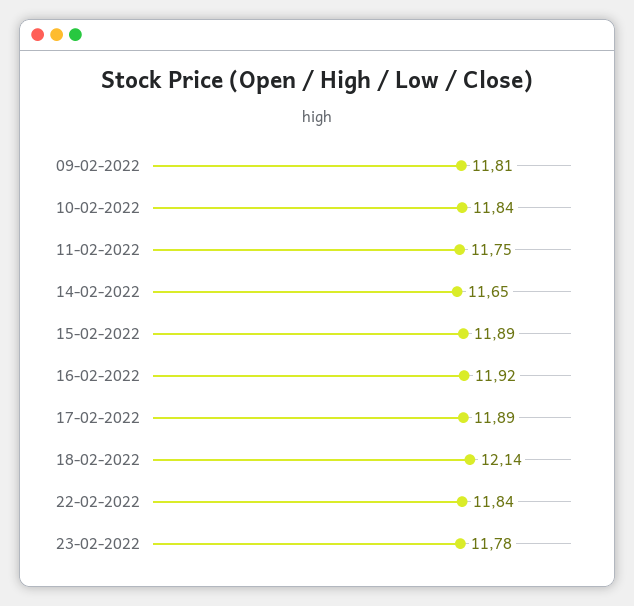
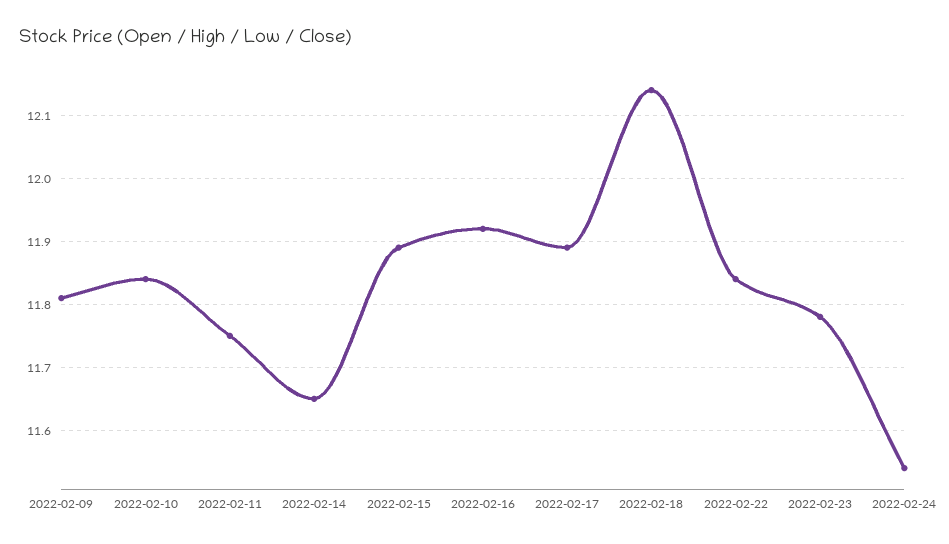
2022-02-24: none -> 11.54

